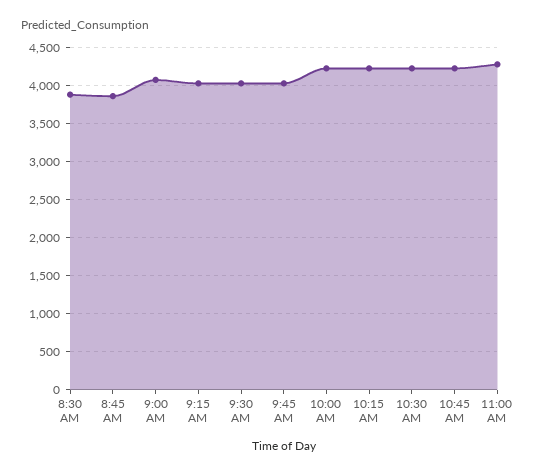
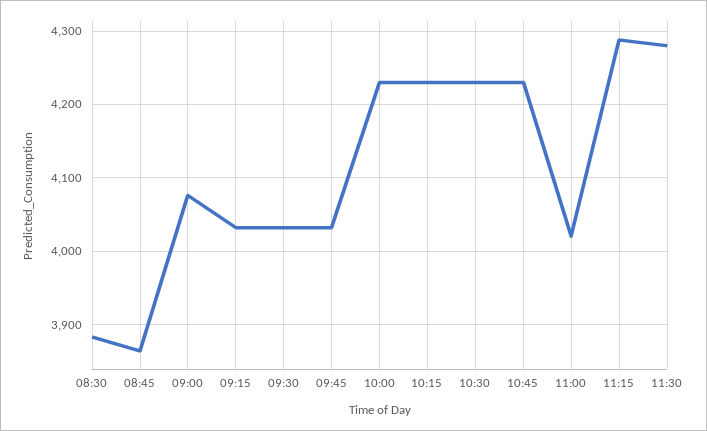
11:00 AM: 4300 -> 4020
11:15: none -> 4290
11:30: none -> 4280

